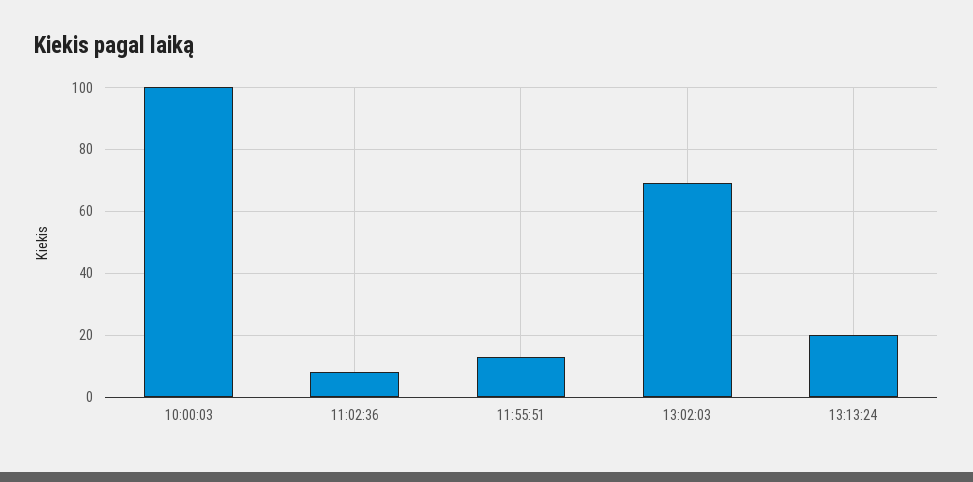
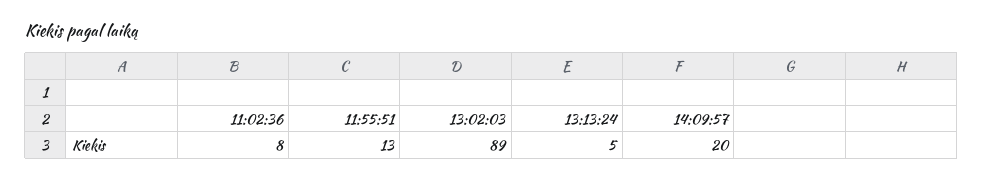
10:00:03: 100 -> none
13:02:03: 70 -> 89
13:13:24: 20 -> 5
14:09:57: none -> 20

